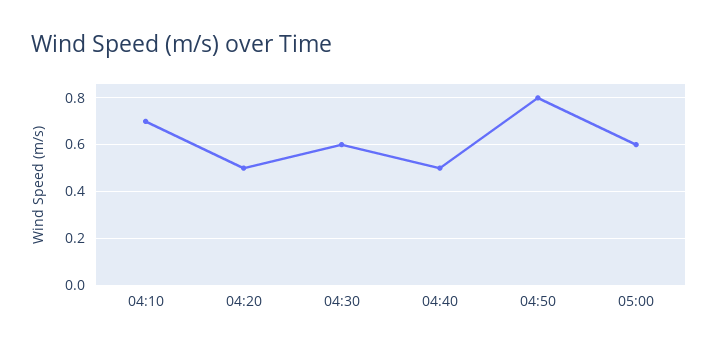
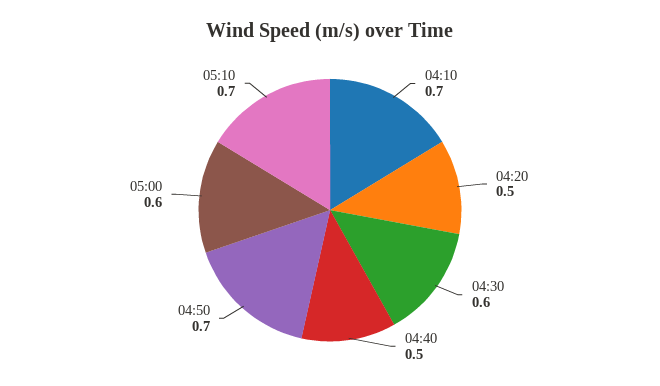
04:50: 0.8 -> 0.7
05:10: none -> 0.7

